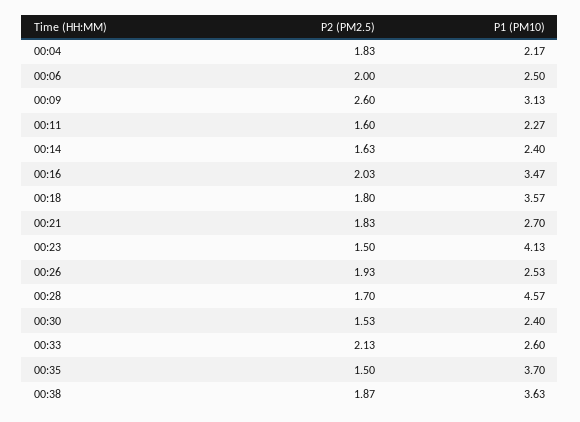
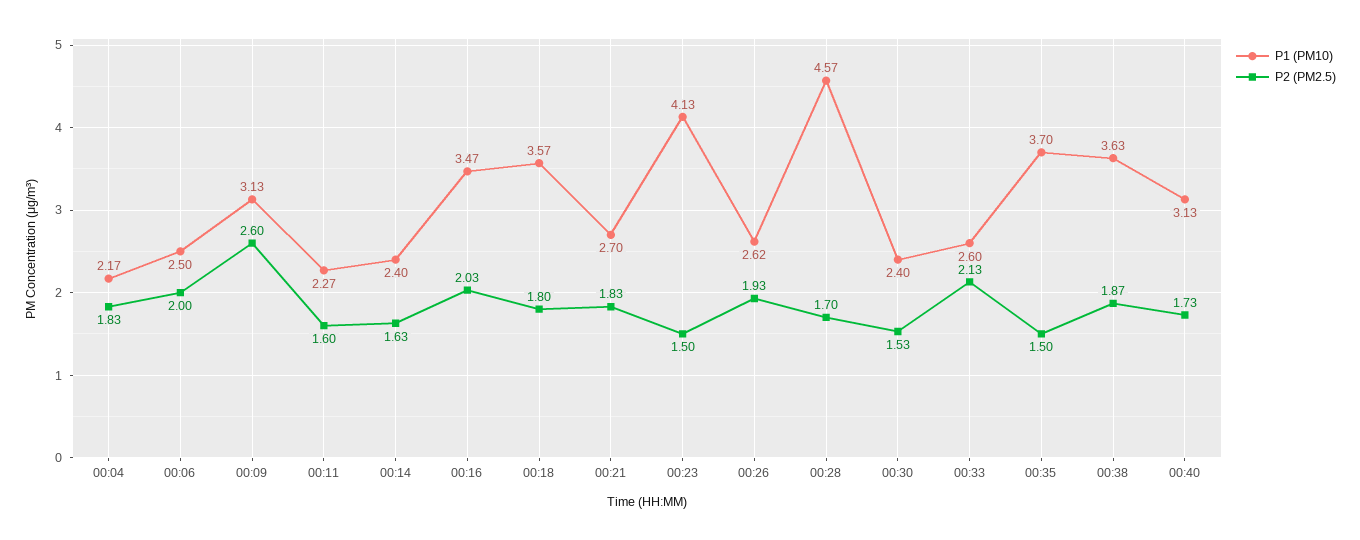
P1 (PM10), 00:26: 2.53 -> 2.62
P1 (PM10), 00:40: none -> 3.13
P2 (PM2.5), 00:40: none -> 1.73

